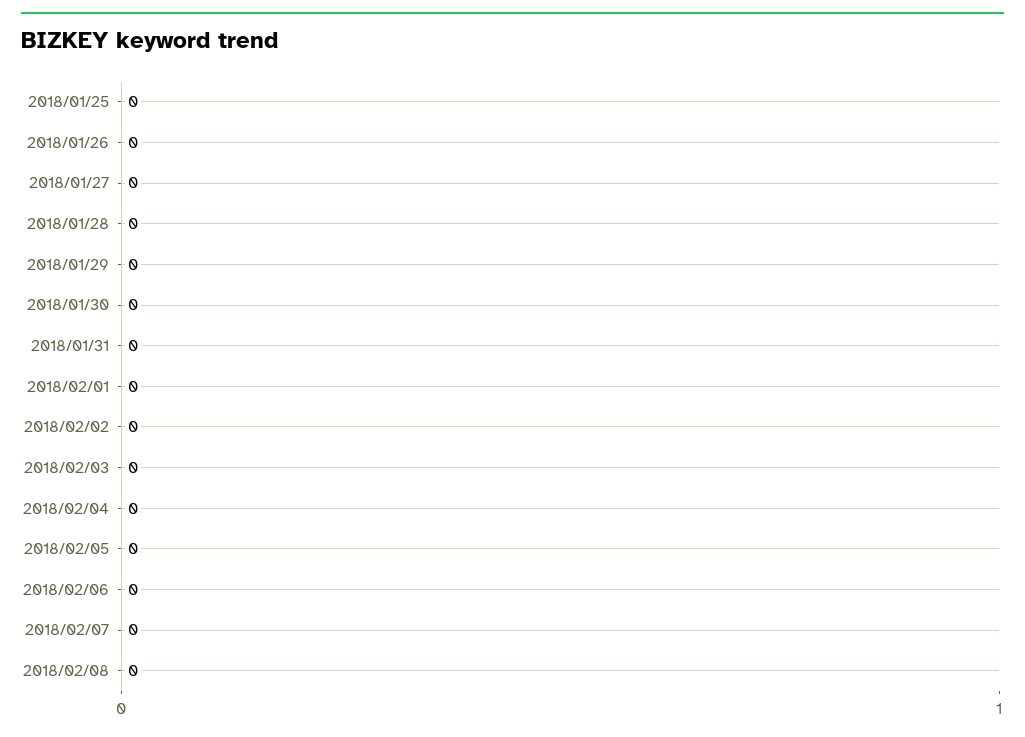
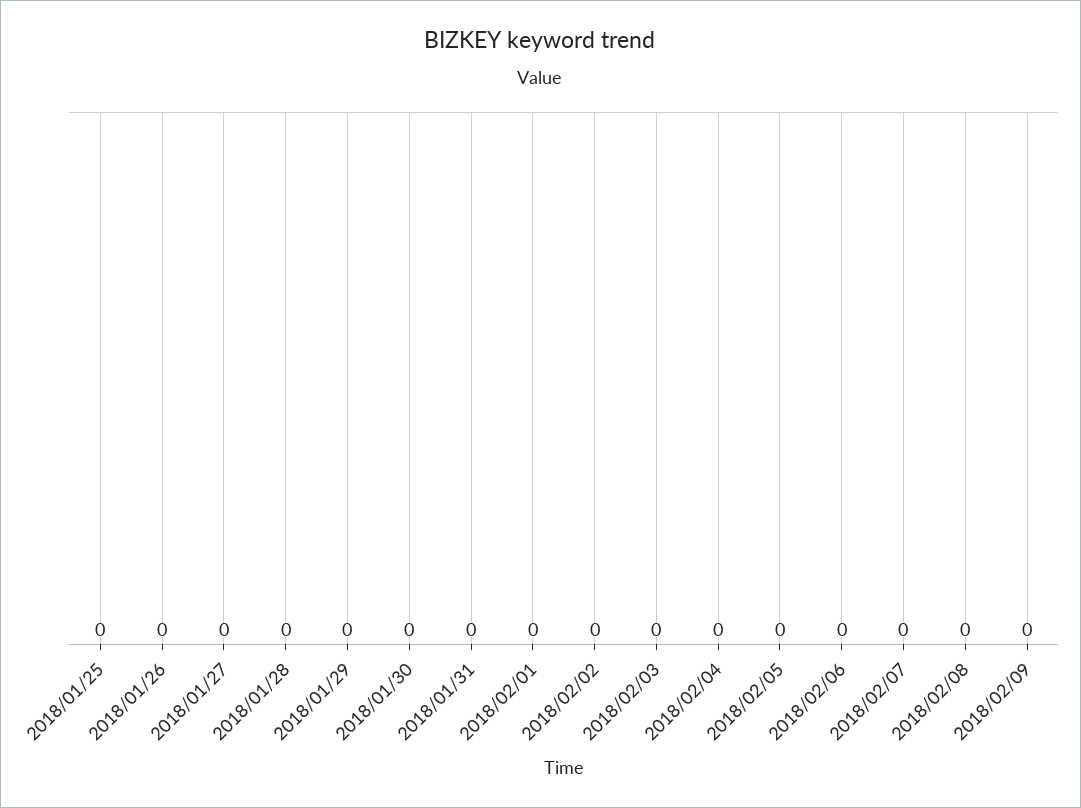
2018/02/09: none -> 0

